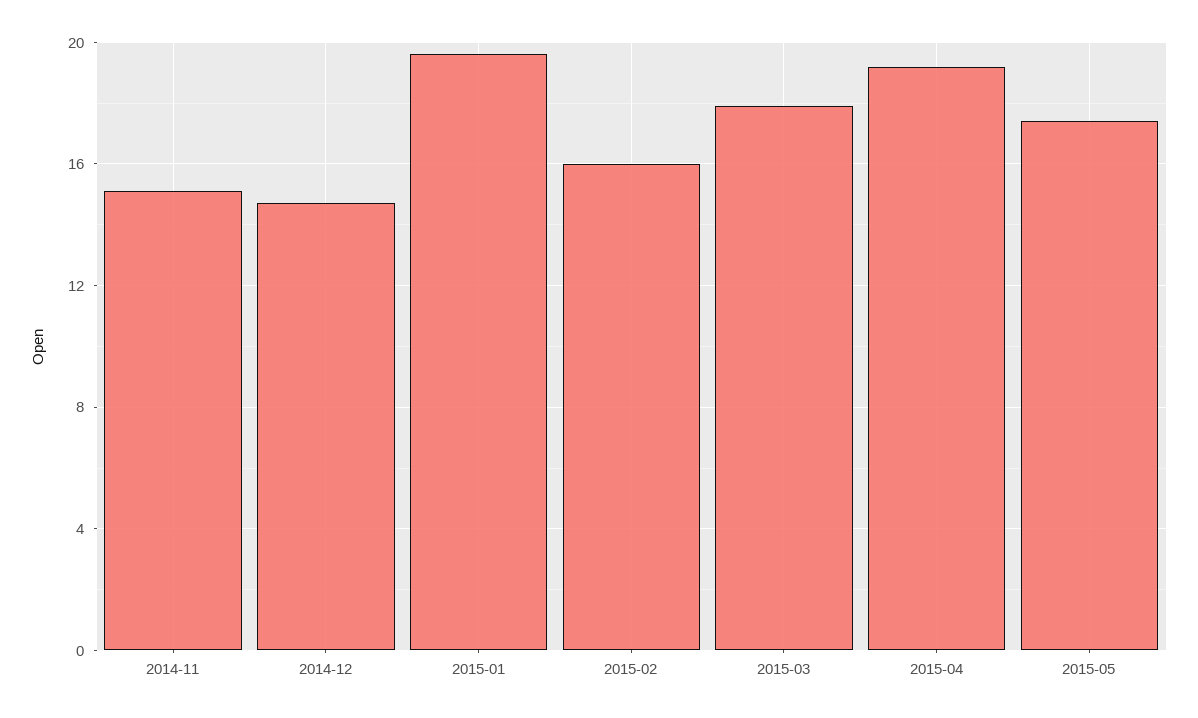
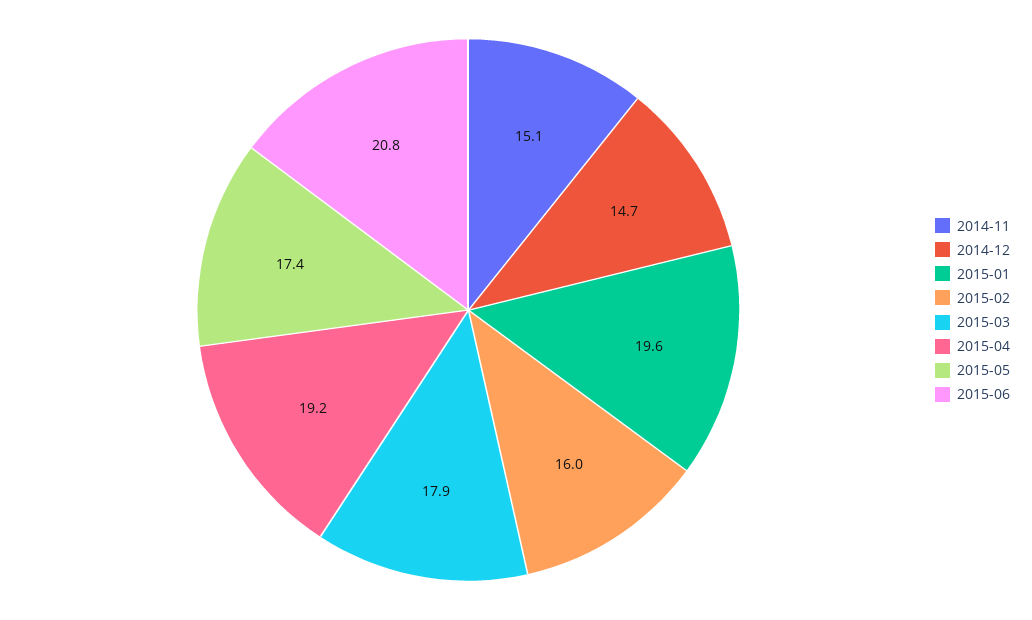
2015-06: none -> 20.8

